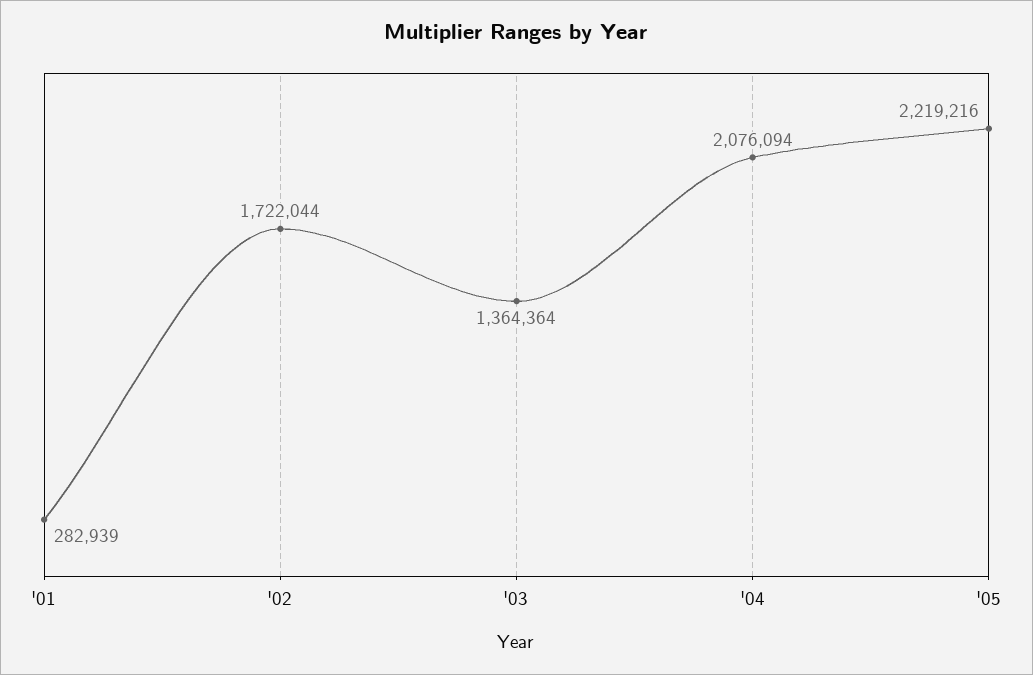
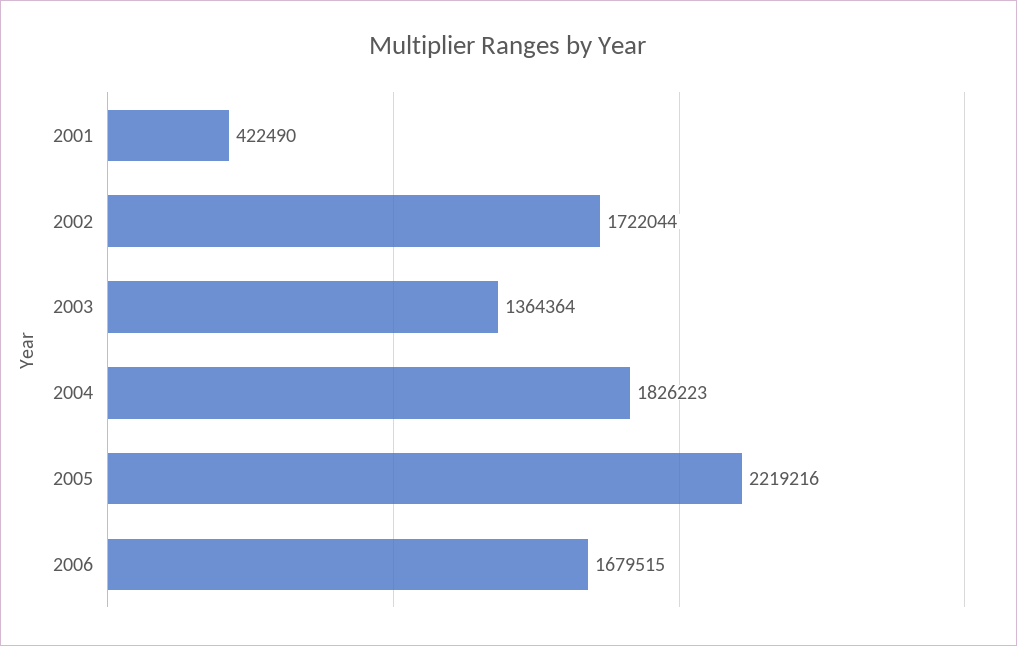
'01: 282939 -> 422490
'04: 2076094 -> 1826223
2006: none -> 1679515

